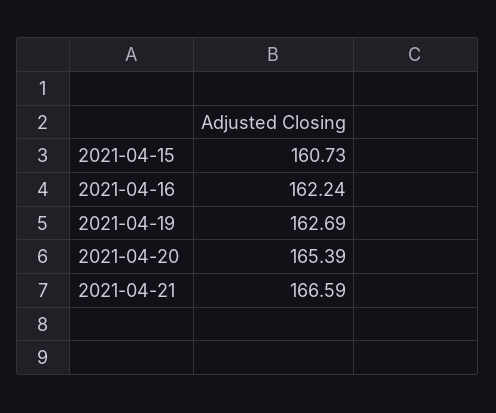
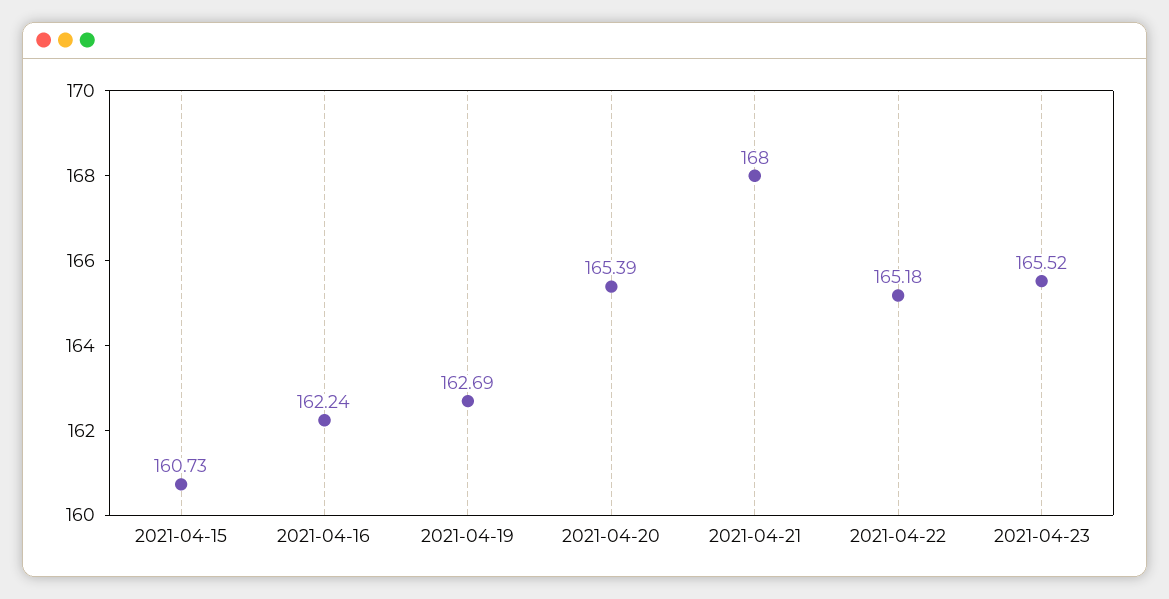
2021-04-21: 166.59 -> 168
2021-04-22: none -> 165.18
2021-04-23: none -> 165.52

